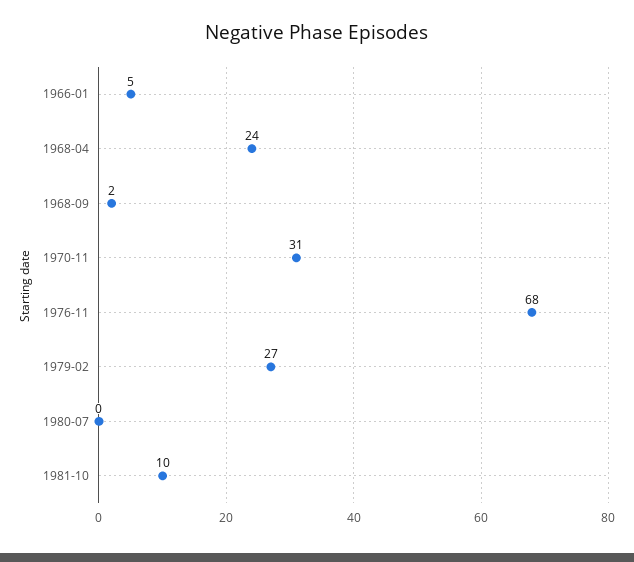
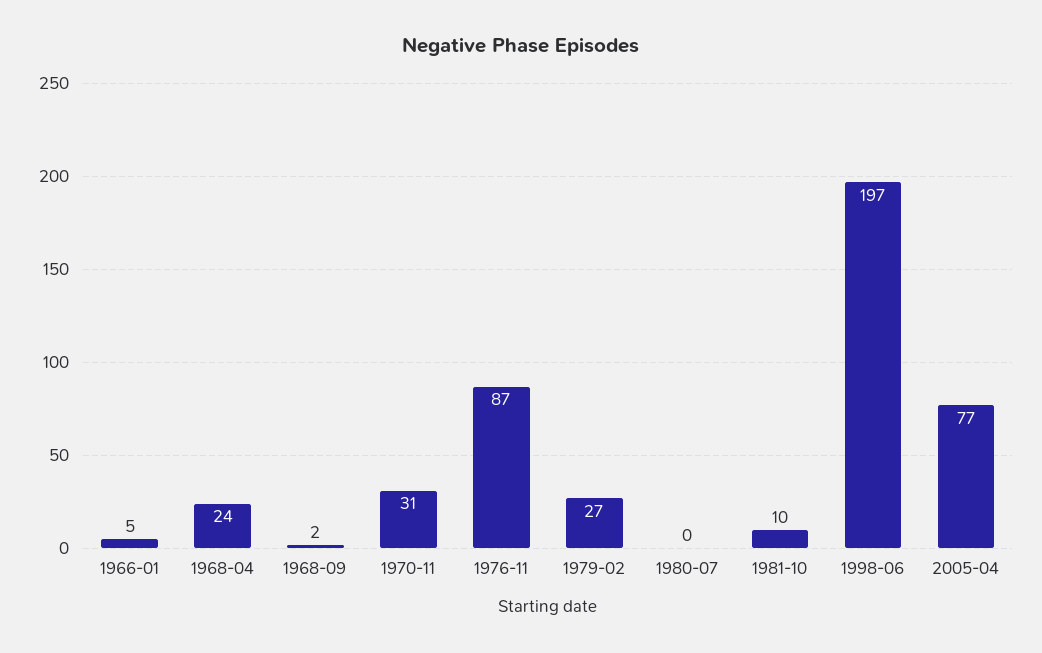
1976-11: 68 -> 87
1998-06: none -> 197
2005-04: none -> 77

